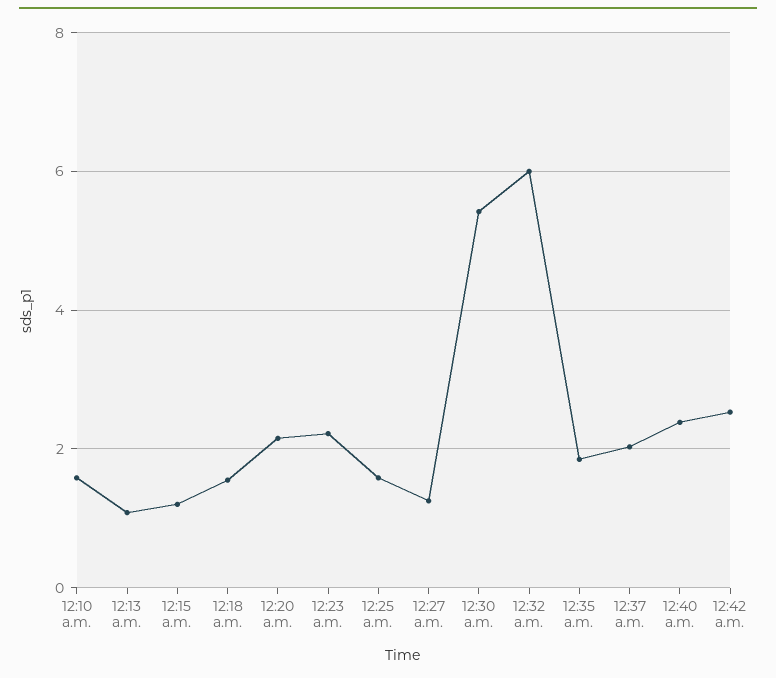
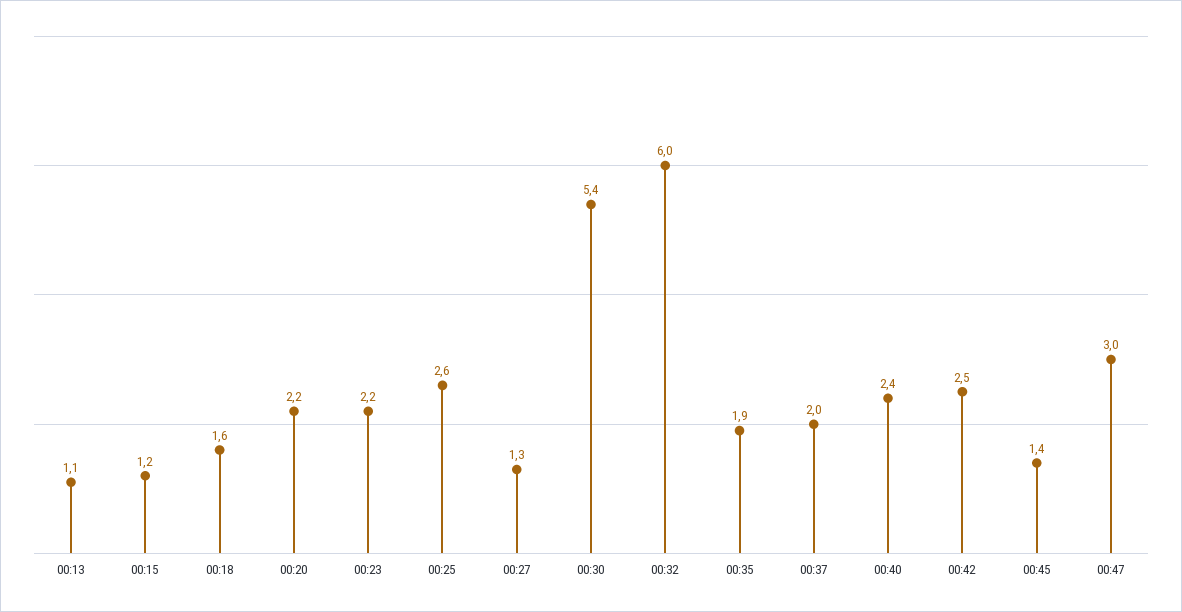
12:10 a.m.: 1.6 -> none
12:25 a.m.: 1.6 -> 2.6
00:45: none -> 1.4
00:47: none -> 3

